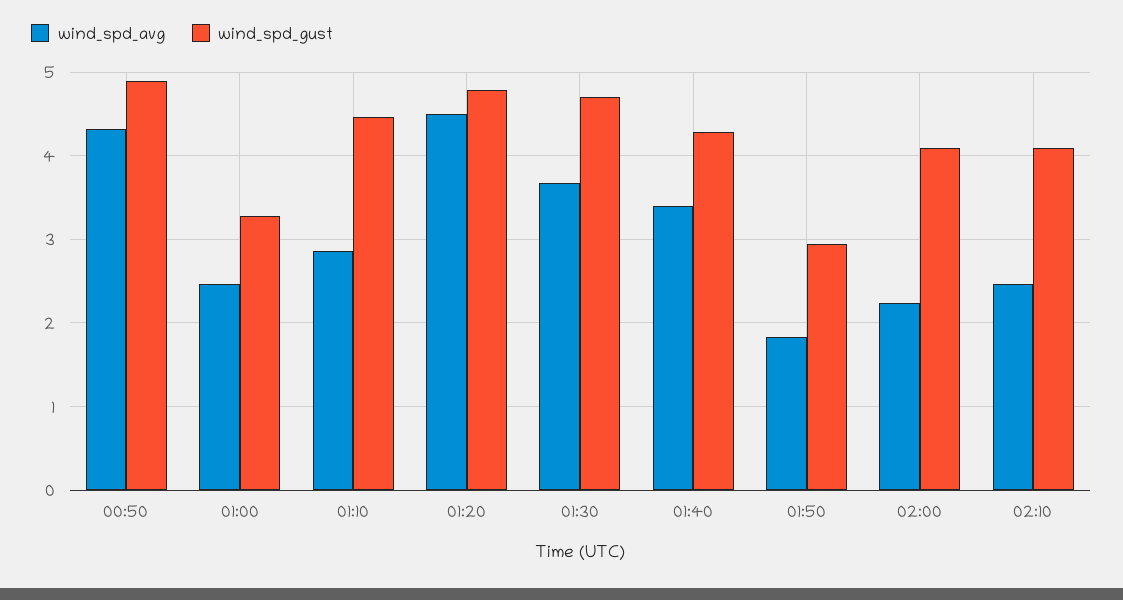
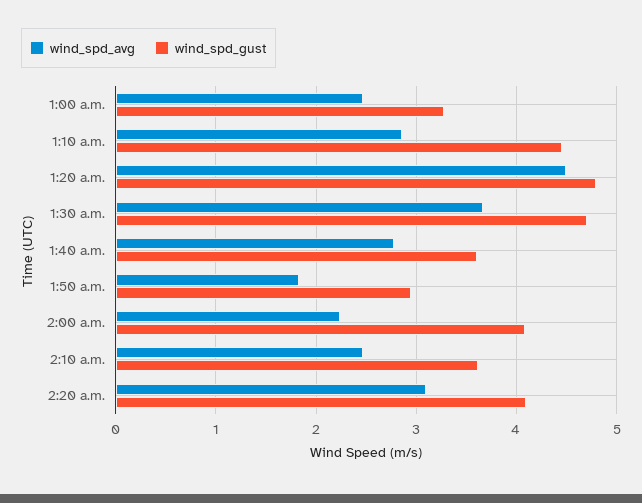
wind_spd_avg, 00:50: 4.3 -> none
wind_spd_gust, 00:50: 4.9 -> none
wind_spd_avg, 01:40: 3.4 -> 2.8
wind_spd_gust, 01:40: 4.3 -> 3.6
wind_spd_gust, 02:10: 4.1 -> 3.6
wind_spd_avg, 2:20 a.m.: none -> 3.1
wind_spd_gust, 2:20 a.m.: none -> 4.1

